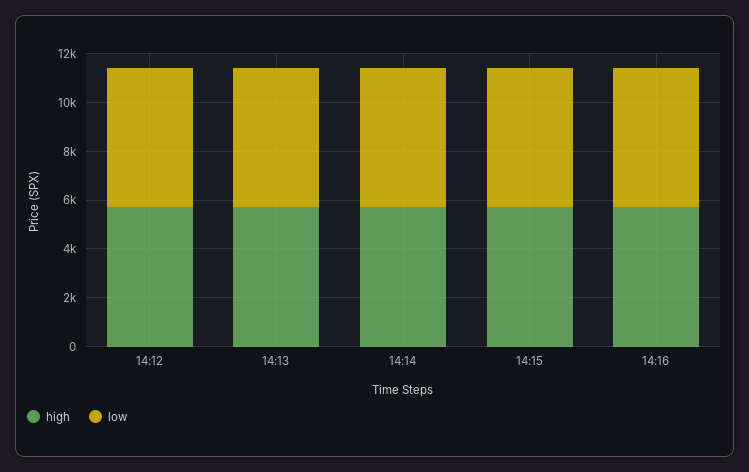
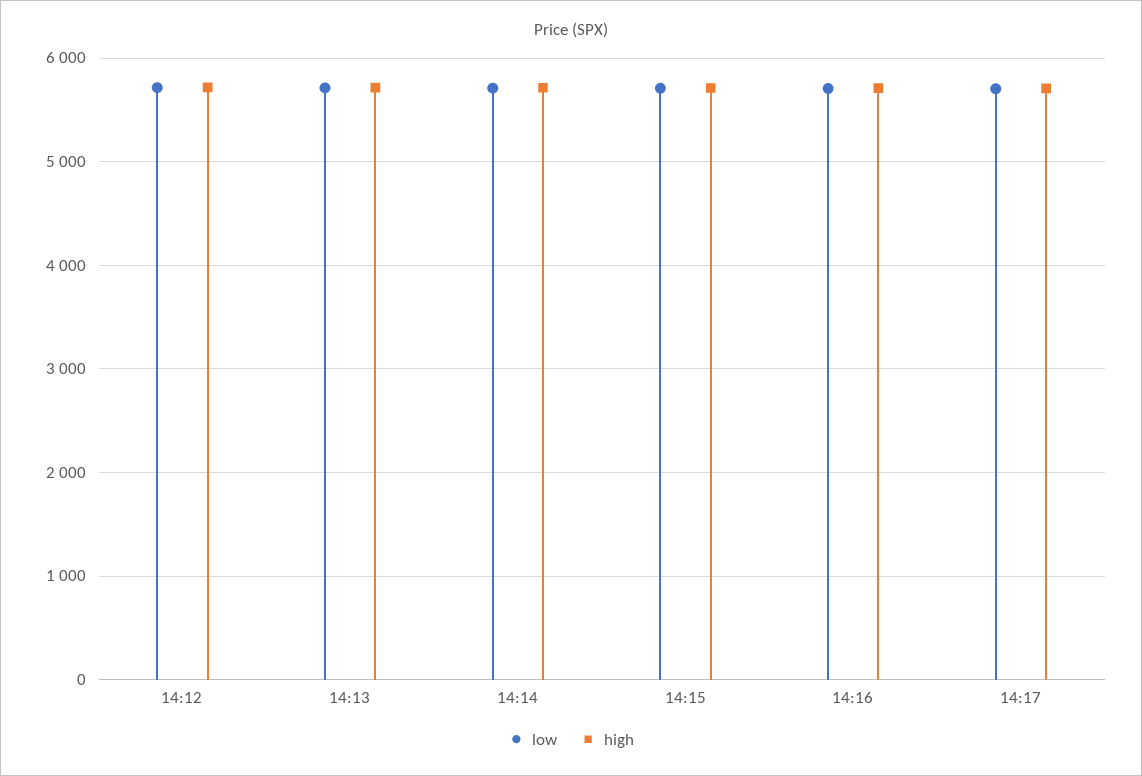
low, 14:17: none -> 5700
high, 14:17: none -> 5700

